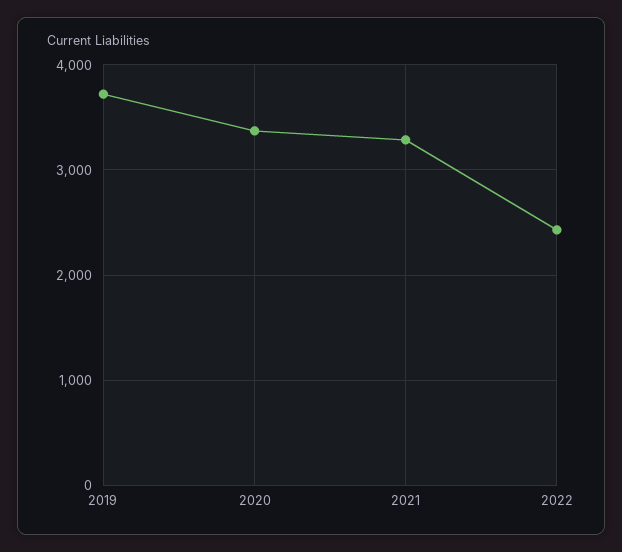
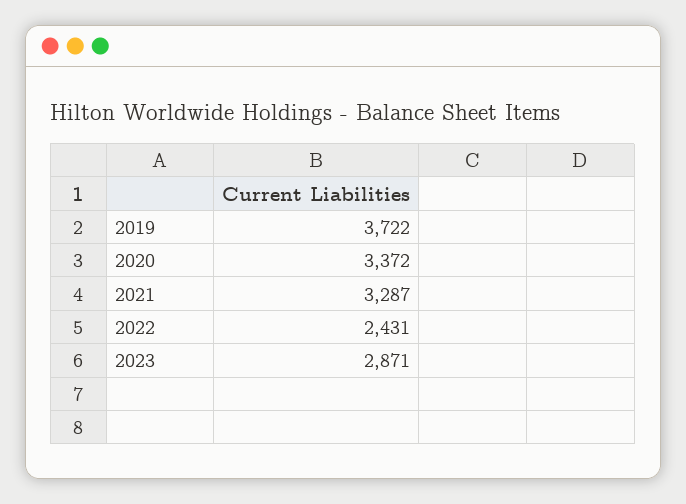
2023: none -> 2871

